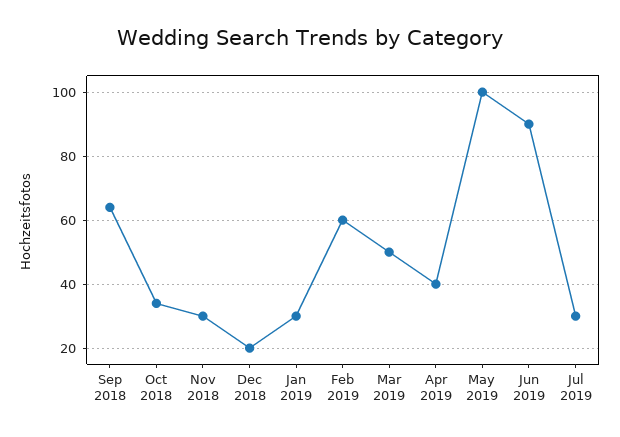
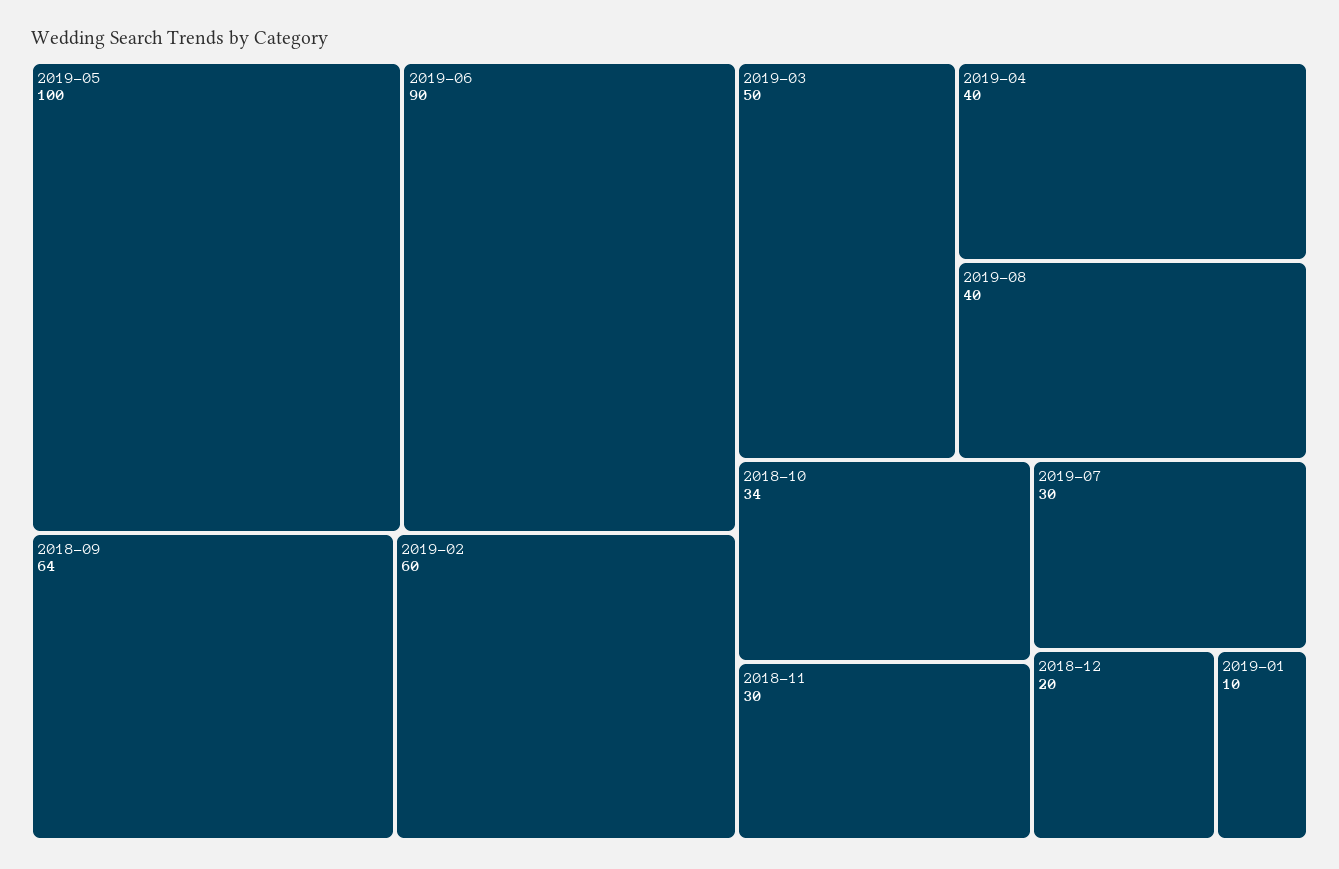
Jan 2019: 30 -> 10
2019-08: none -> 40

